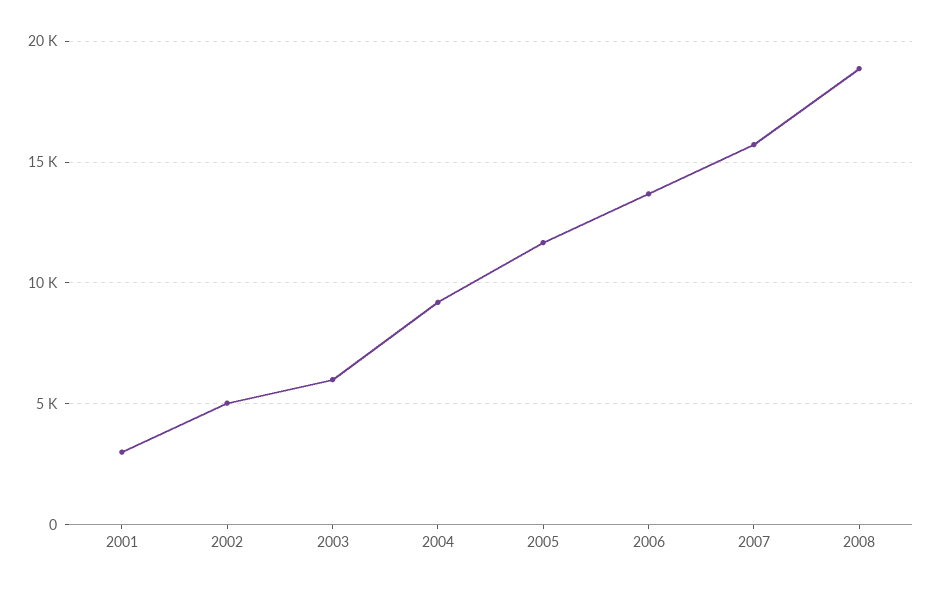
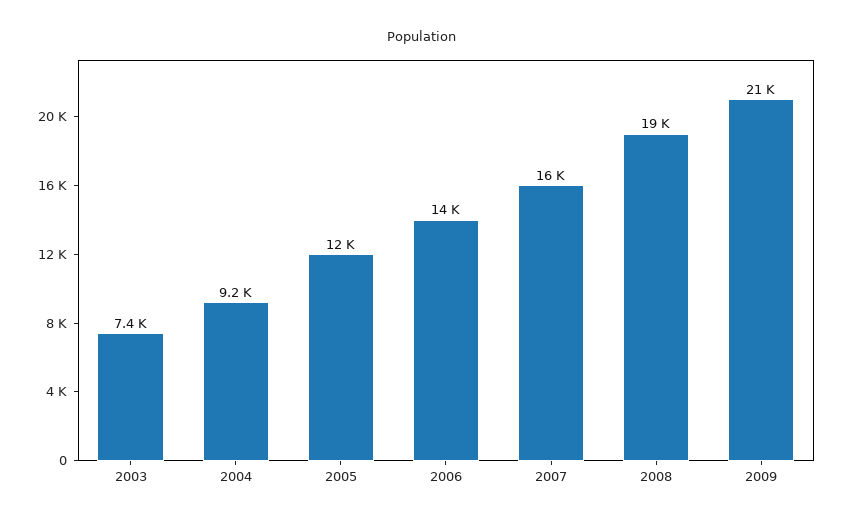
2001: 3000 -> none
2002: 5000 -> none
2003: 6000 -> 7400
2009: none -> 21000

